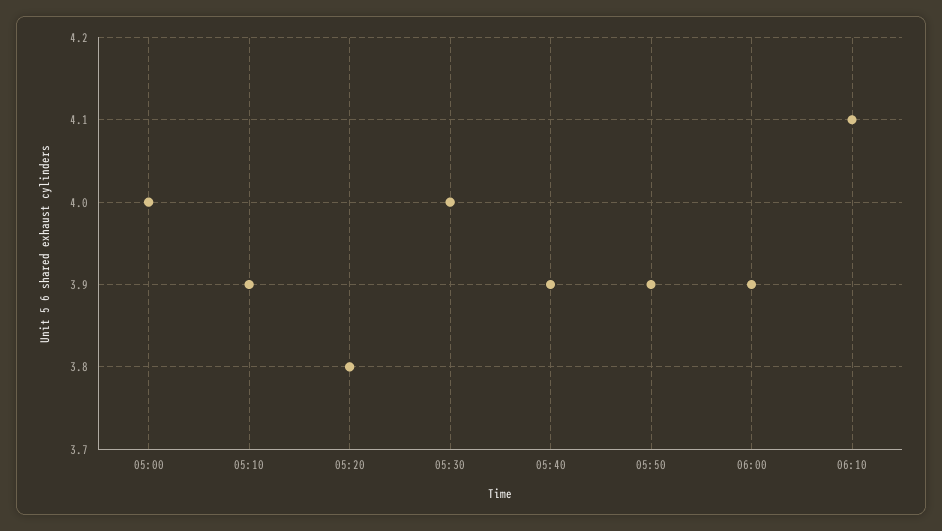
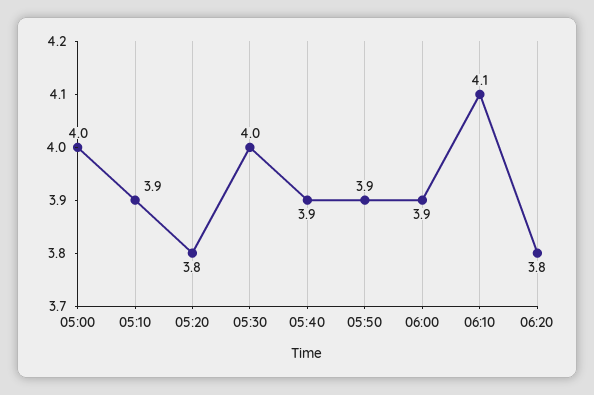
06:20: none -> 3.8

